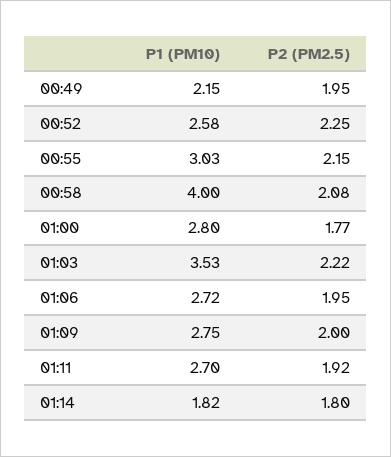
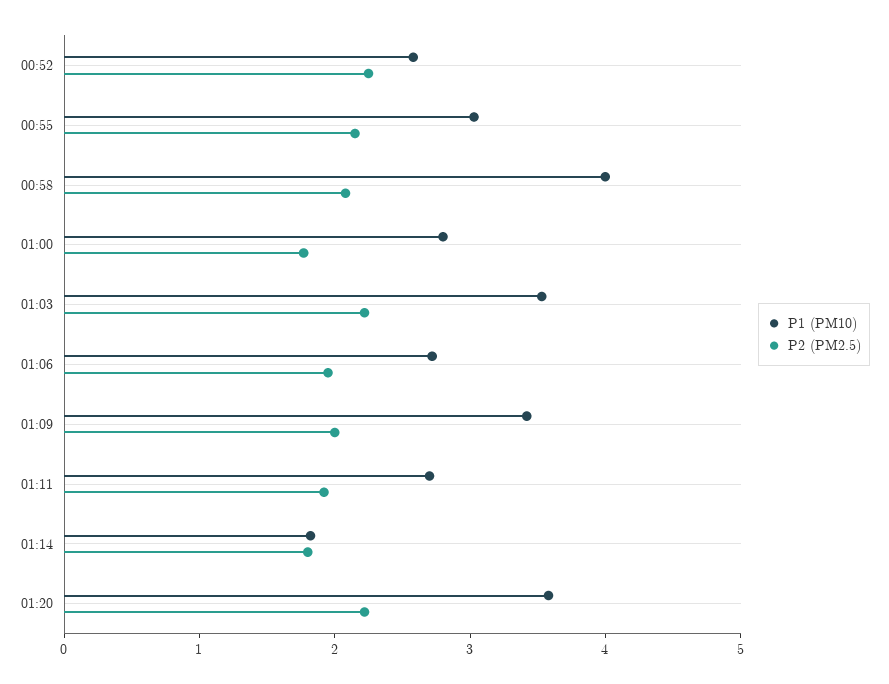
P1 (PM10), 00:49: 2.15 -> none
P2 (PM2.5), 00:49: 1.95 -> none
P1 (PM10), 01:09: 2.75 -> 3.4
P1 (PM10), 01:20: none -> 3.6
P2 (PM2.5), 01:20: none -> 2.2

